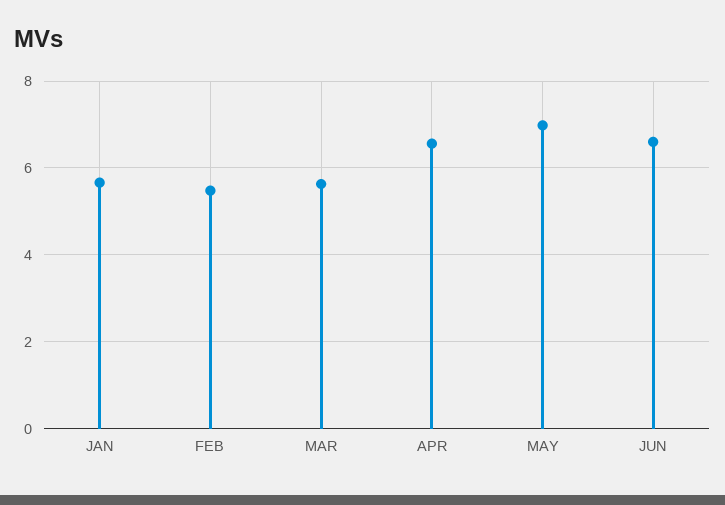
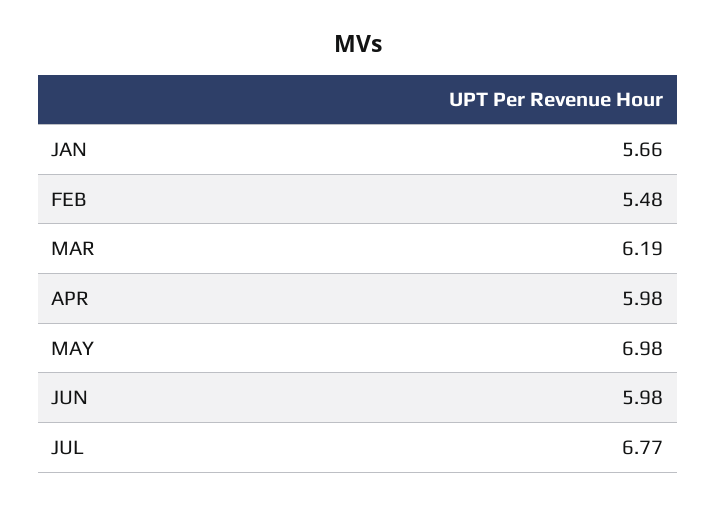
MAR: 5.6 -> 6.19
APR: 6.6 -> 5.98
JUN: 6.6 -> 5.98
JUL: none -> 6.77

